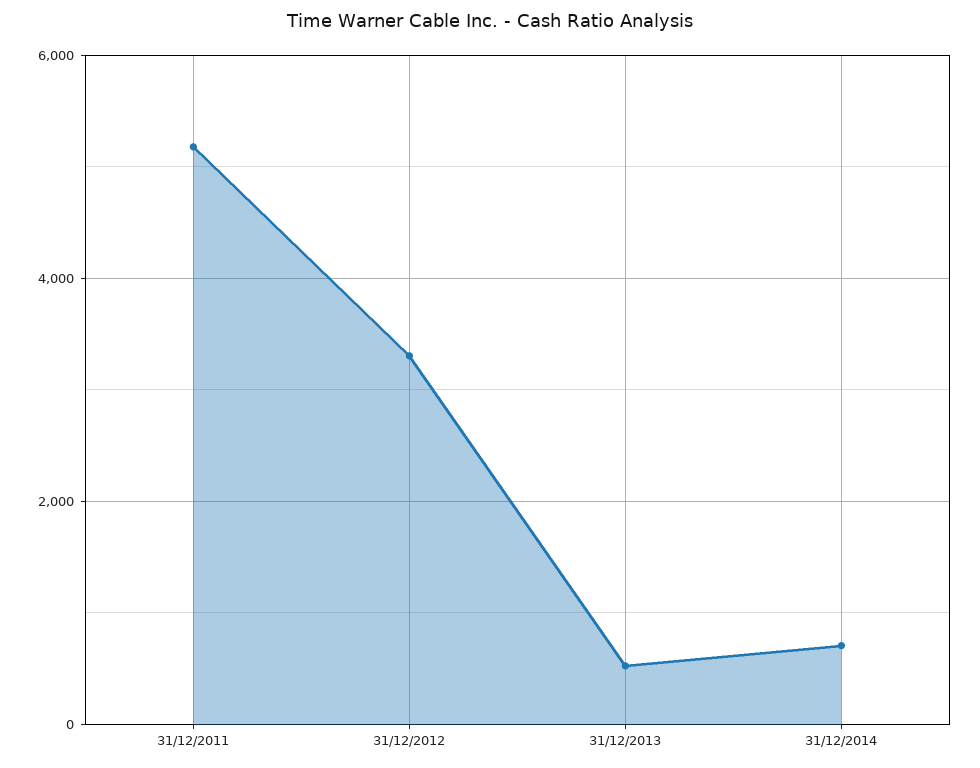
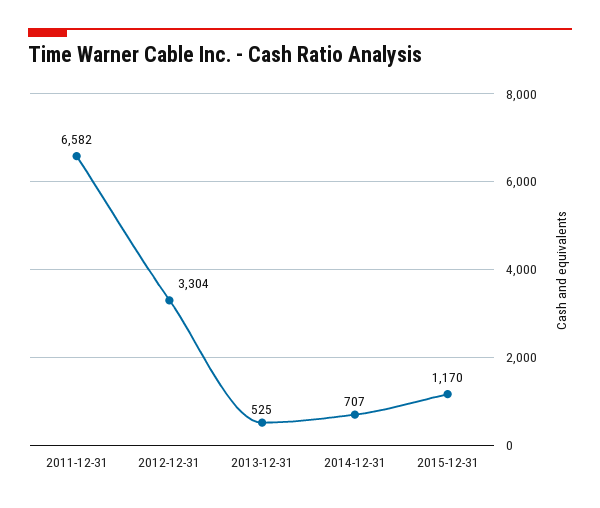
31/12/2011: 5200 -> 6582
2015-12-31: none -> 1170

